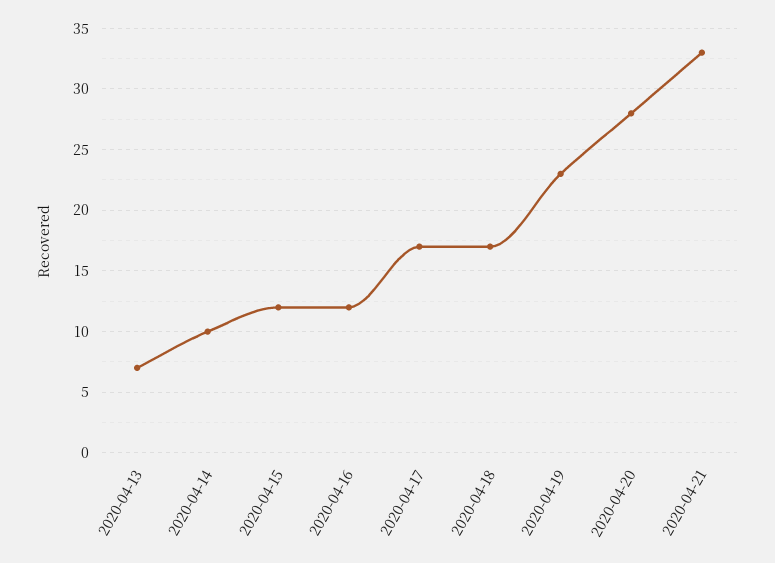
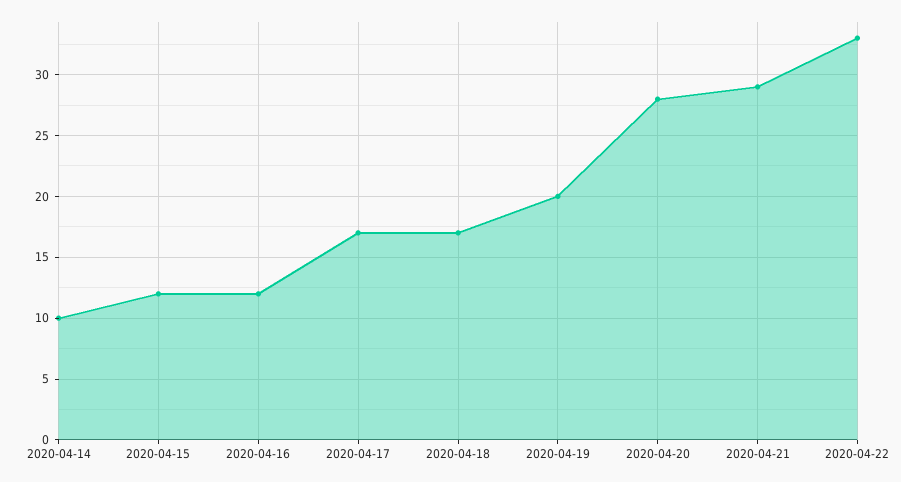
2020-04-13: 7 -> none
2020-04-19: 23 -> 20
2020-04-21: 33 -> 29
2020-04-22: none -> 33

